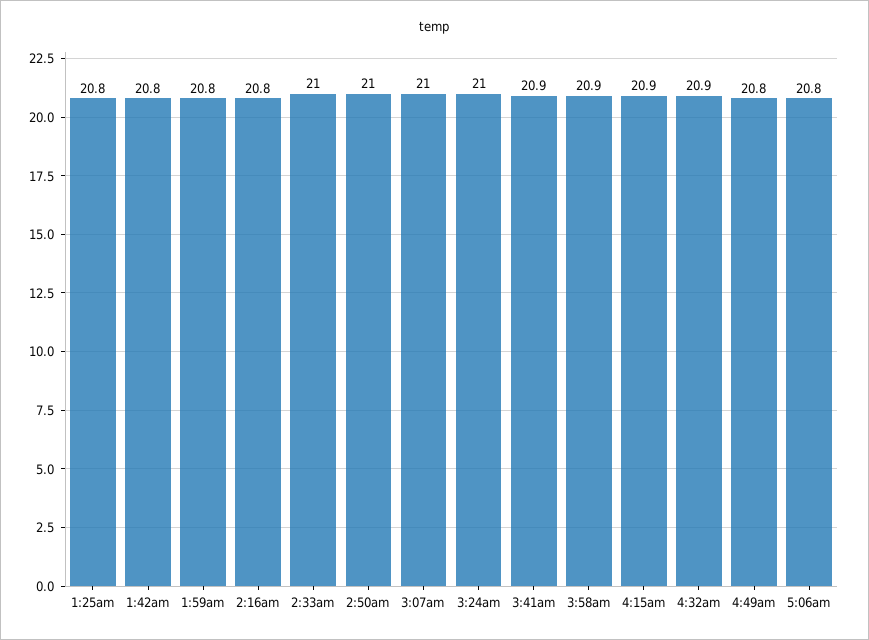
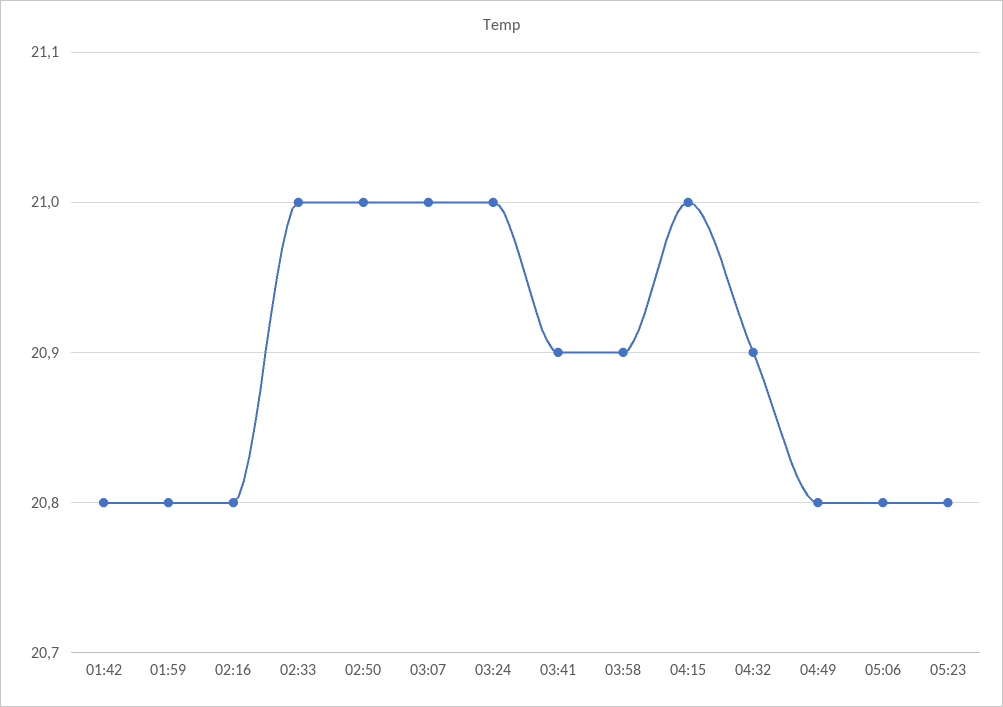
1:25am: 20.8 -> none
4:15am: 20.9 -> 21
05:23: none -> 20.8

